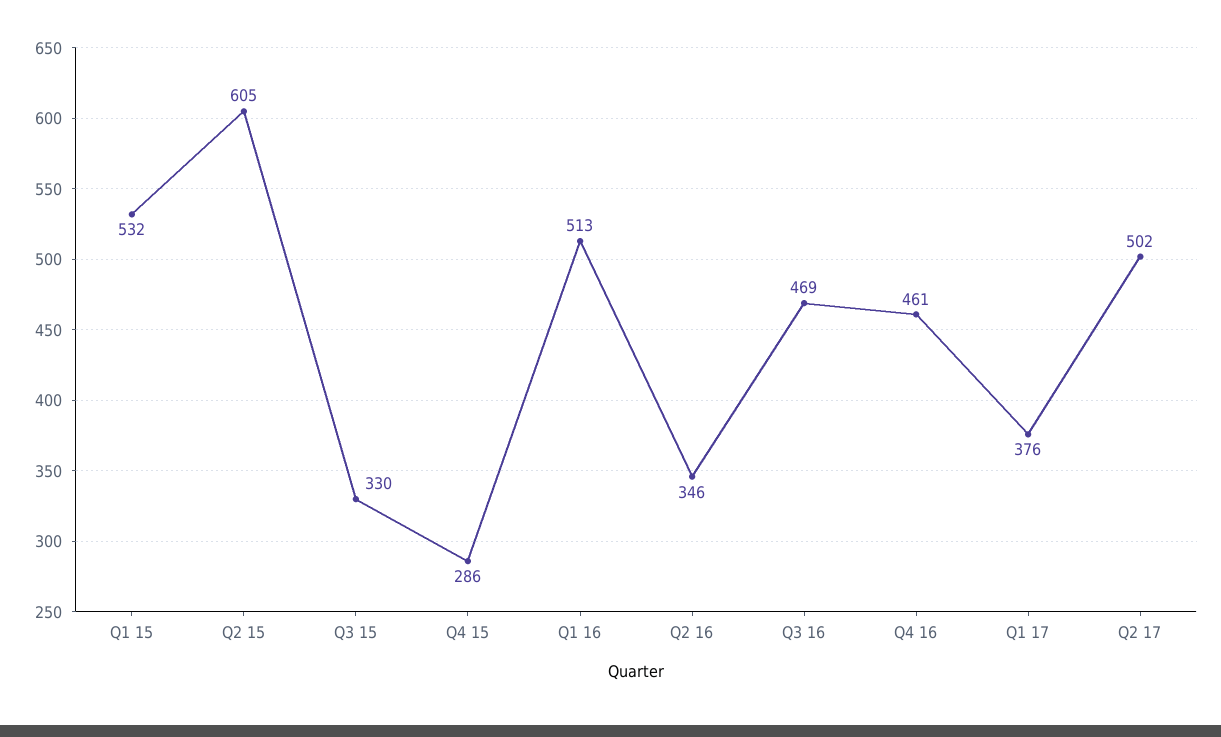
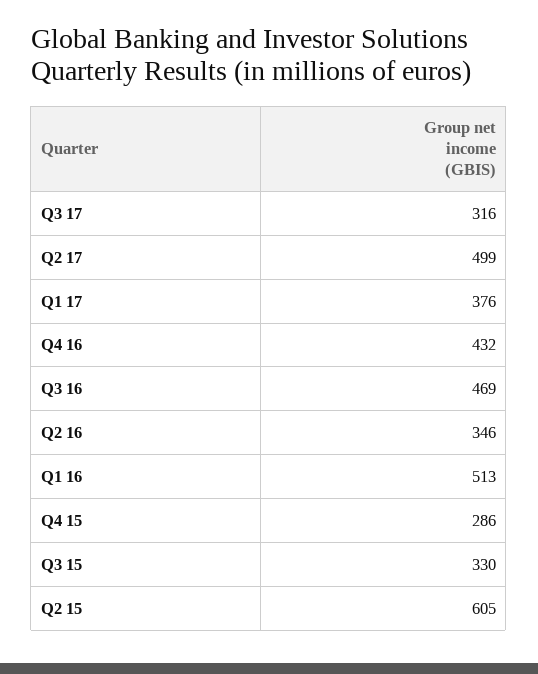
Q1 15: 532 -> none
Q4 16: 461 -> 432
Q2 17: 502 -> 499
Q3 17: none -> 316

